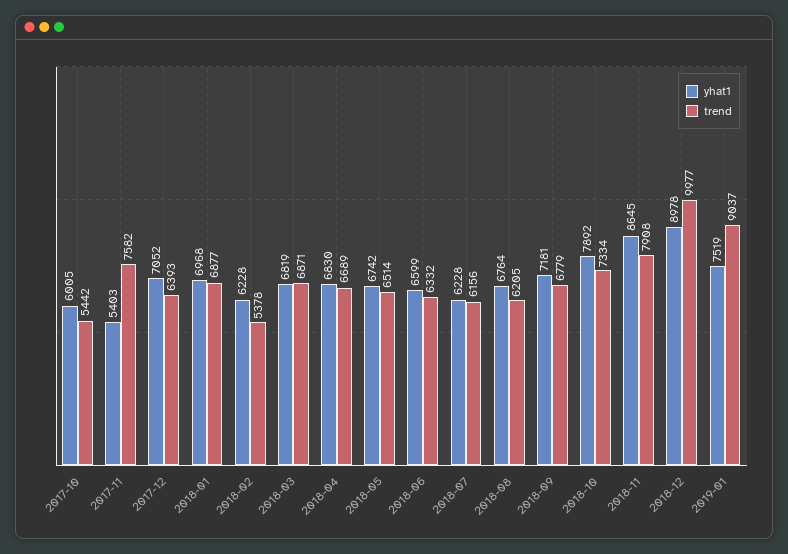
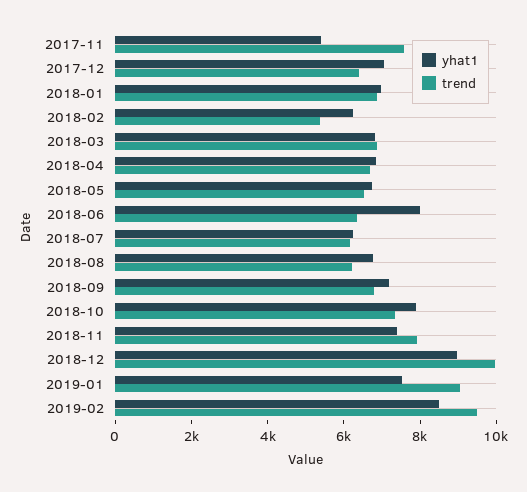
yhat1, 2017-10: 6005 -> none
trend, 2017-10: 5442 -> none
yhat1, 2018-06: 6599 -> 8000
yhat1, 2018-11: 8645 -> 7500
yhat1, 2019-02: none -> 8500
trend, 2019-02: none -> 9500

